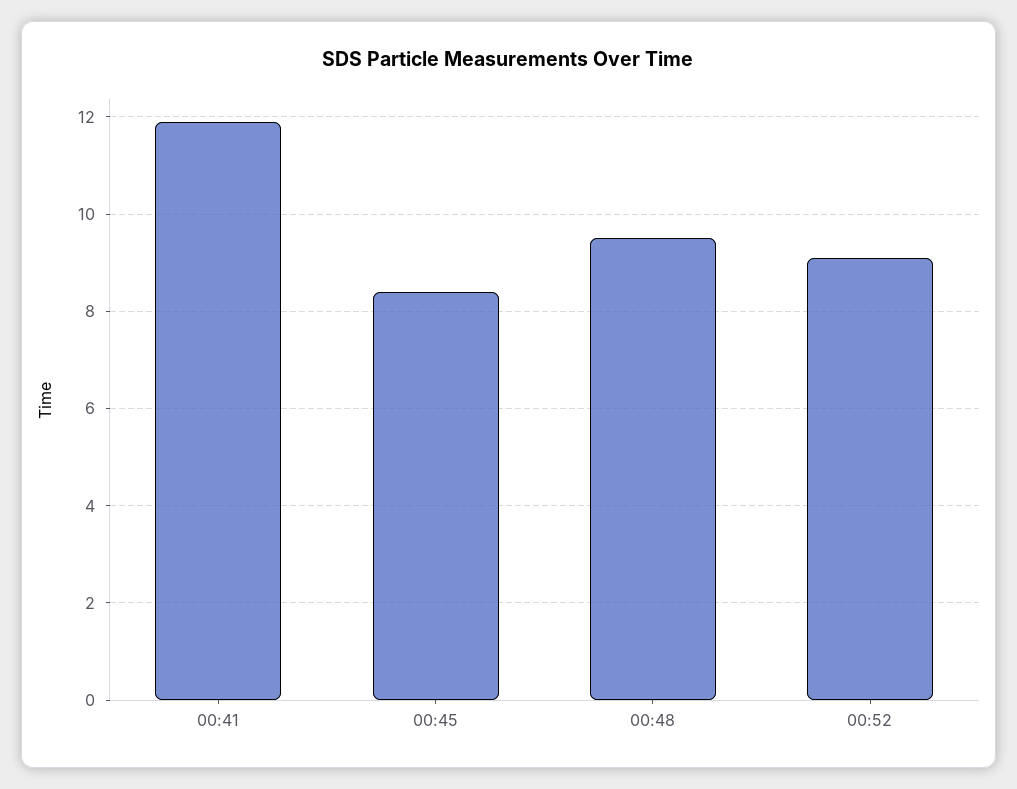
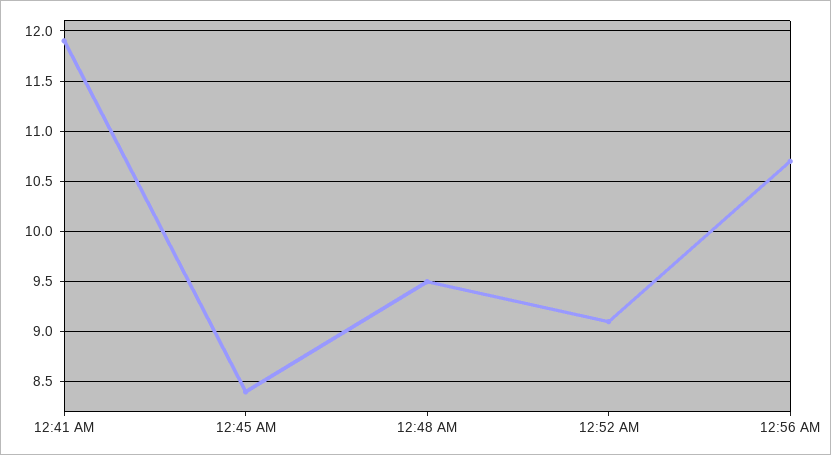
12:56 AM: none -> 10.7

